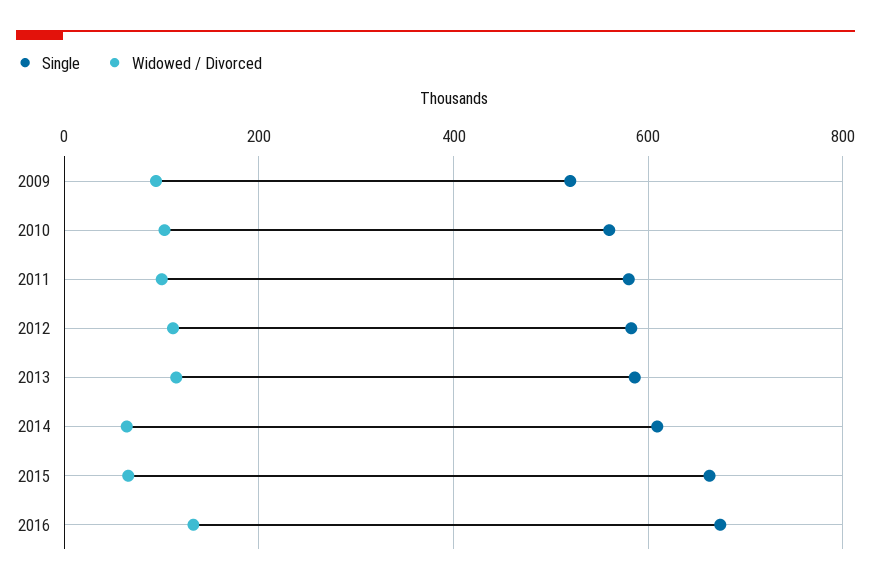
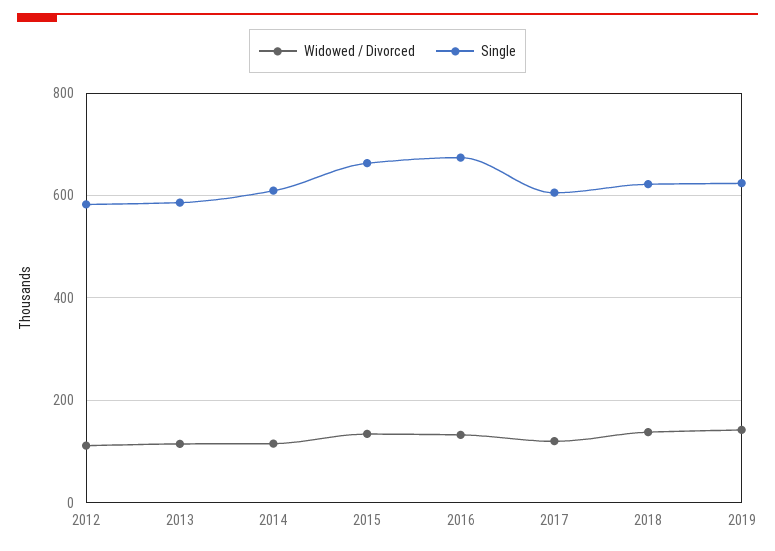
Single, 2009: 520 -> none
Widowed / Divorced, 2009: 100 -> none
Single, 2010: 560 -> none
Widowed / Divorced, 2010: 100 -> none
Single, 2011: 580 -> none
Widowed / Divorced, 2011: 100 -> none
Widowed / Divorced, 2014: 60 -> 120
Widowed / Divorced, 2015: 60 -> 140
Widowed / Divorced, 2017: none -> 120
Single, 2017: none -> 600
Widowed / Divorced, 2018: none -> 140
Single, 2018: none -> 620
Widowed / Divorced, 2019: none -> 140
Single, 2019: none -> 620

